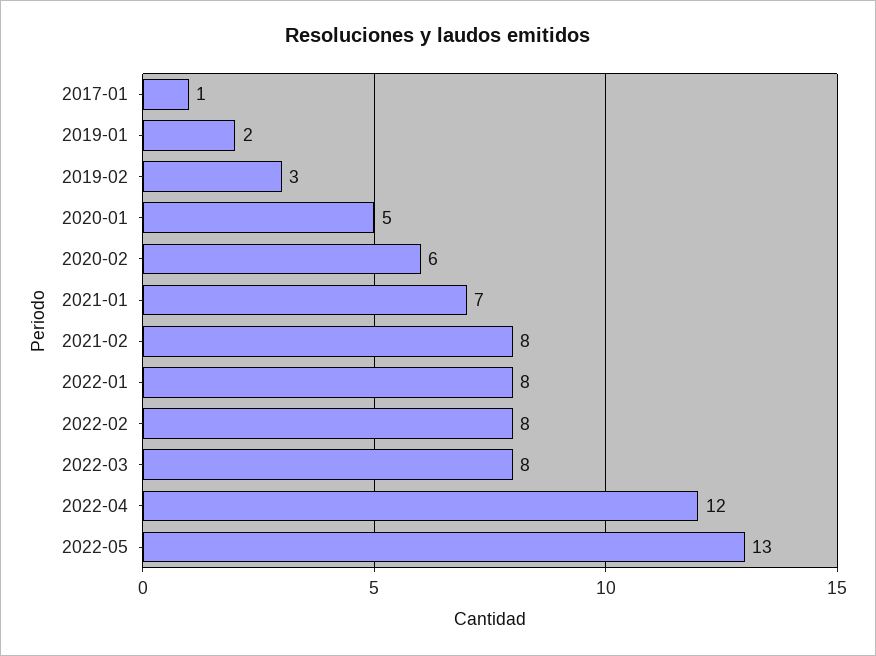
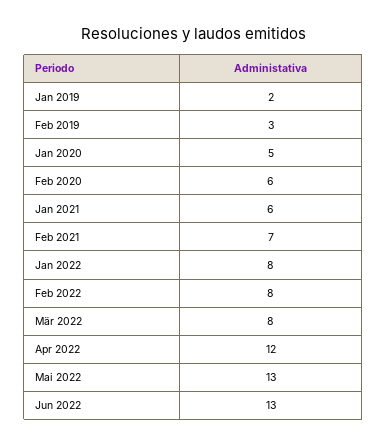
2017-01: 1 -> none
2021-01: 7 -> 6
2021-02: 8 -> 7
Jun 2022: none -> 13

